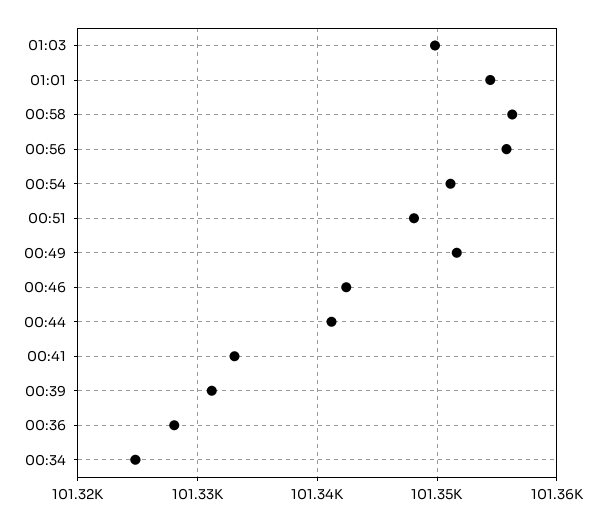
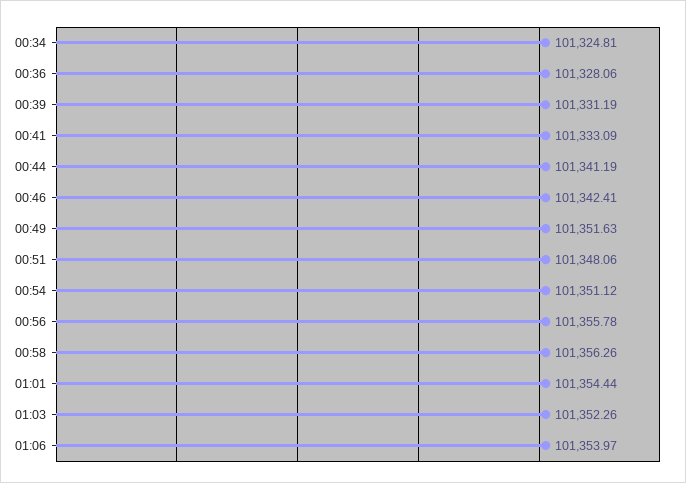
01:03: 101350 -> 101352.26
01:06: none -> 101353.97

